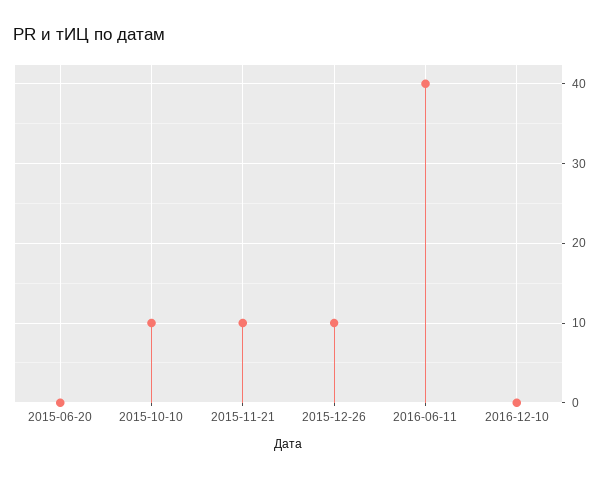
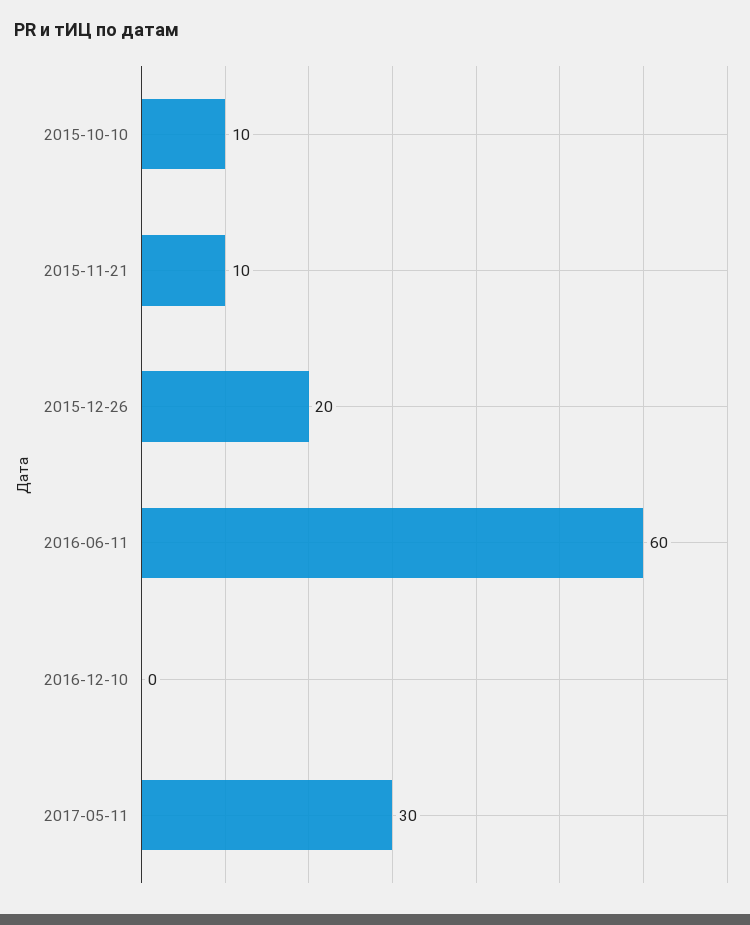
2015-06-20: 0 -> none
2015-12-26: 10 -> 20
2016-06-11: 40 -> 60
2017-05-11: none -> 30

